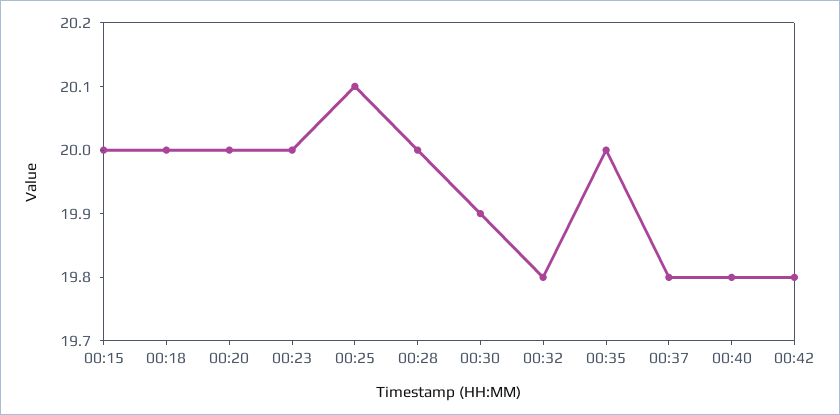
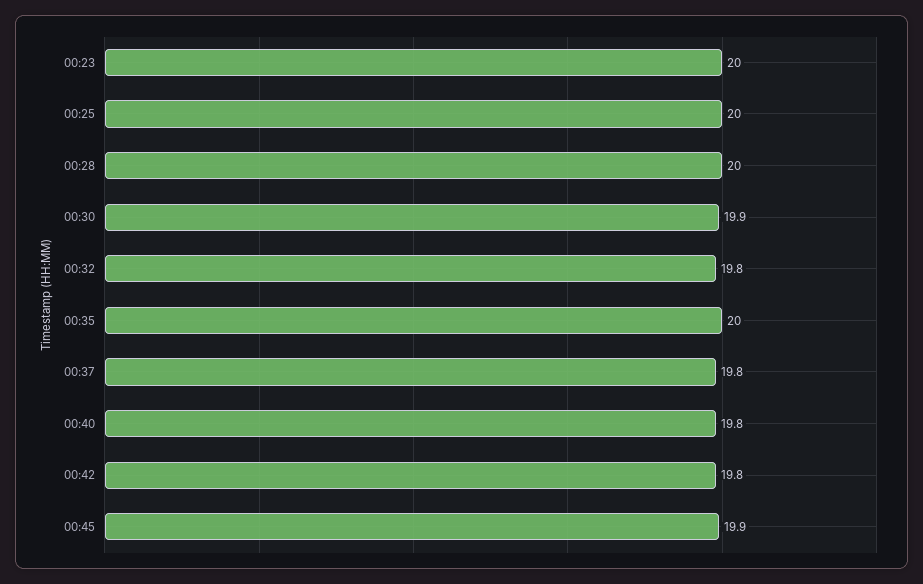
00:15: 20 -> none
00:18: 20 -> none
00:20: 20 -> none
00:25: 20.1 -> 20
00:45: none -> 19.9

